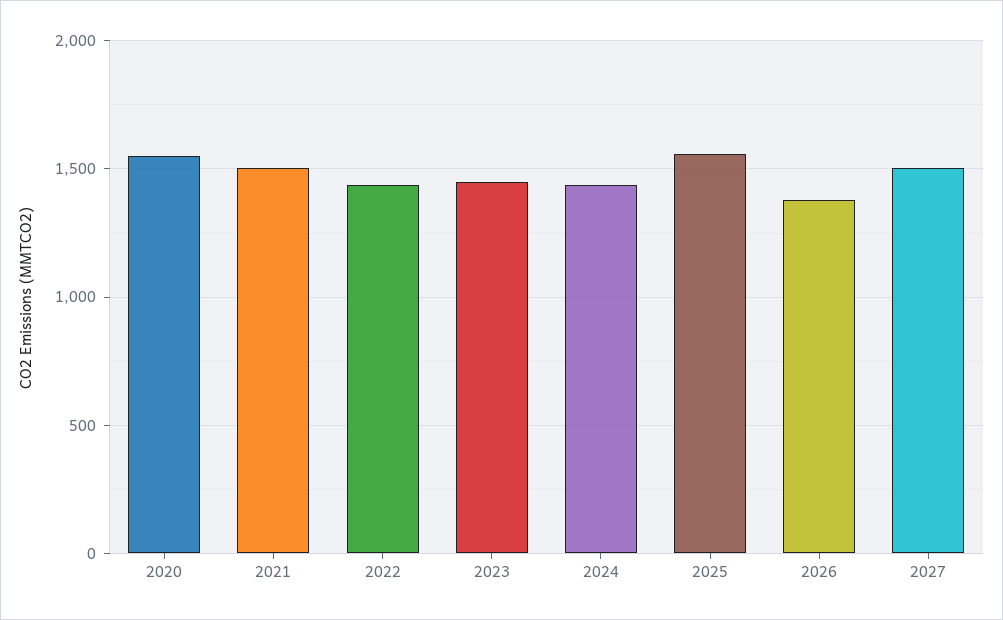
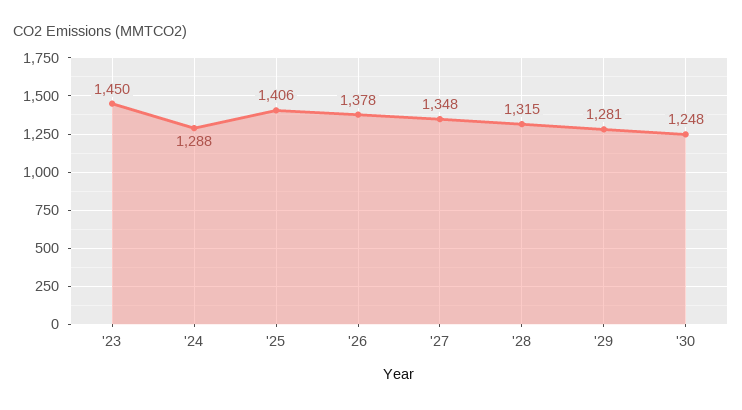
2020: 1550 -> none
2021: 1500 -> none
2022: 1450 -> none
2024: 1450 -> 1288
2025: 1550 -> 1406
2027: 1500 -> 1348
'28: none -> 1315
'29: none -> 1281
'30: none -> 1248

